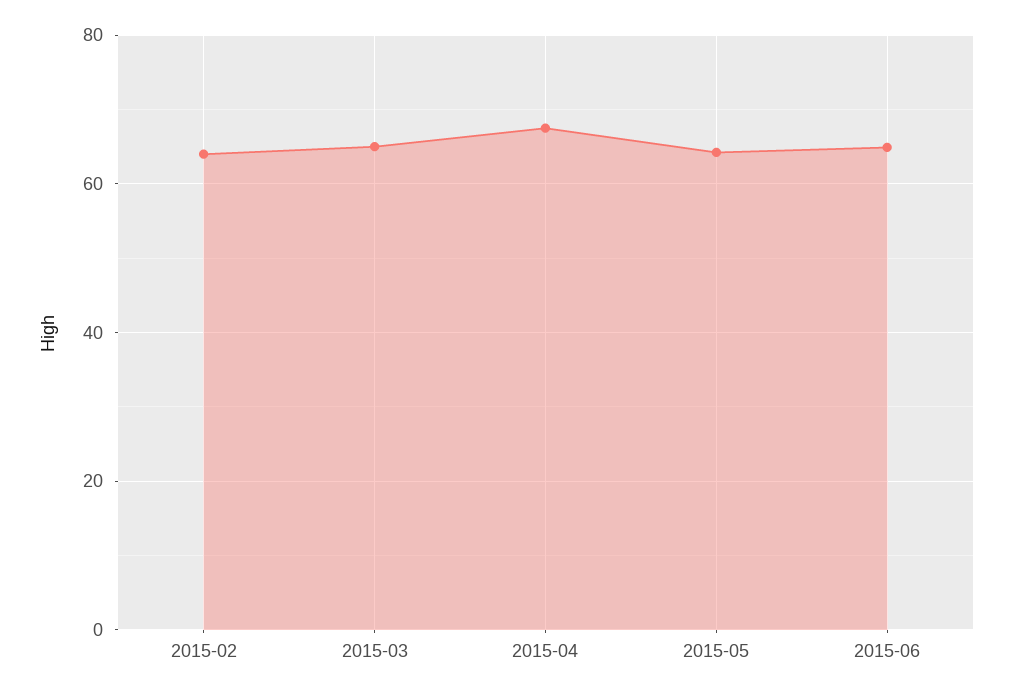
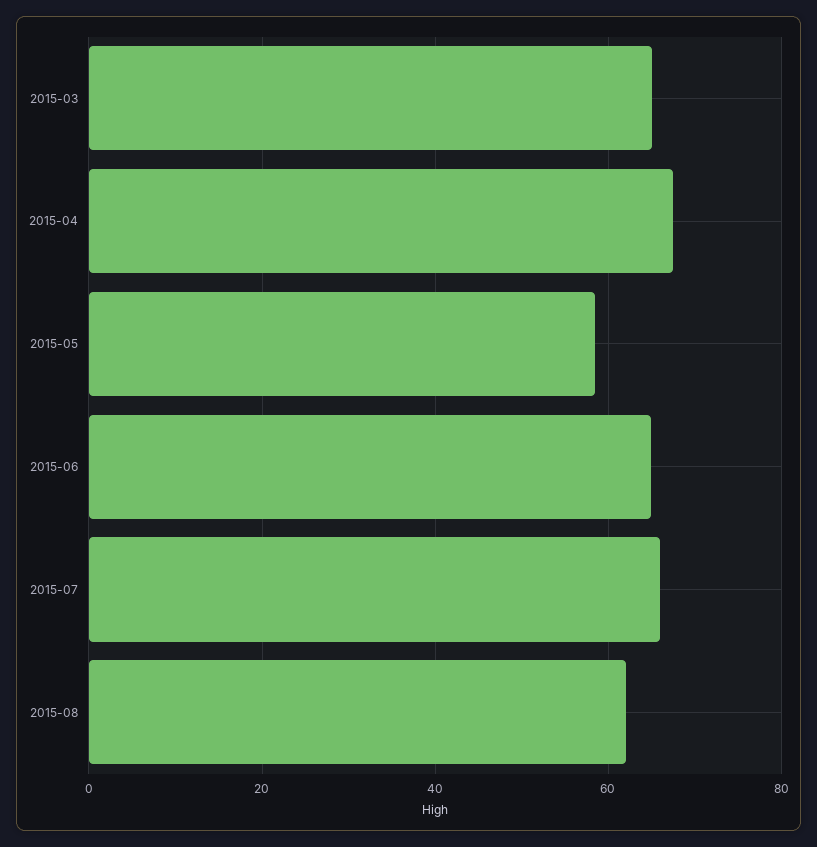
2015-02: 64 -> none
2015-05: 64 -> 58
2015-07: none -> 66
2015-08: none -> 62

